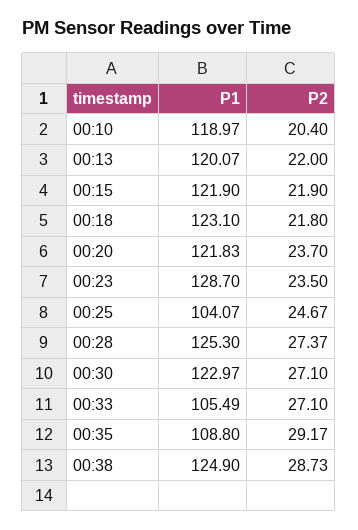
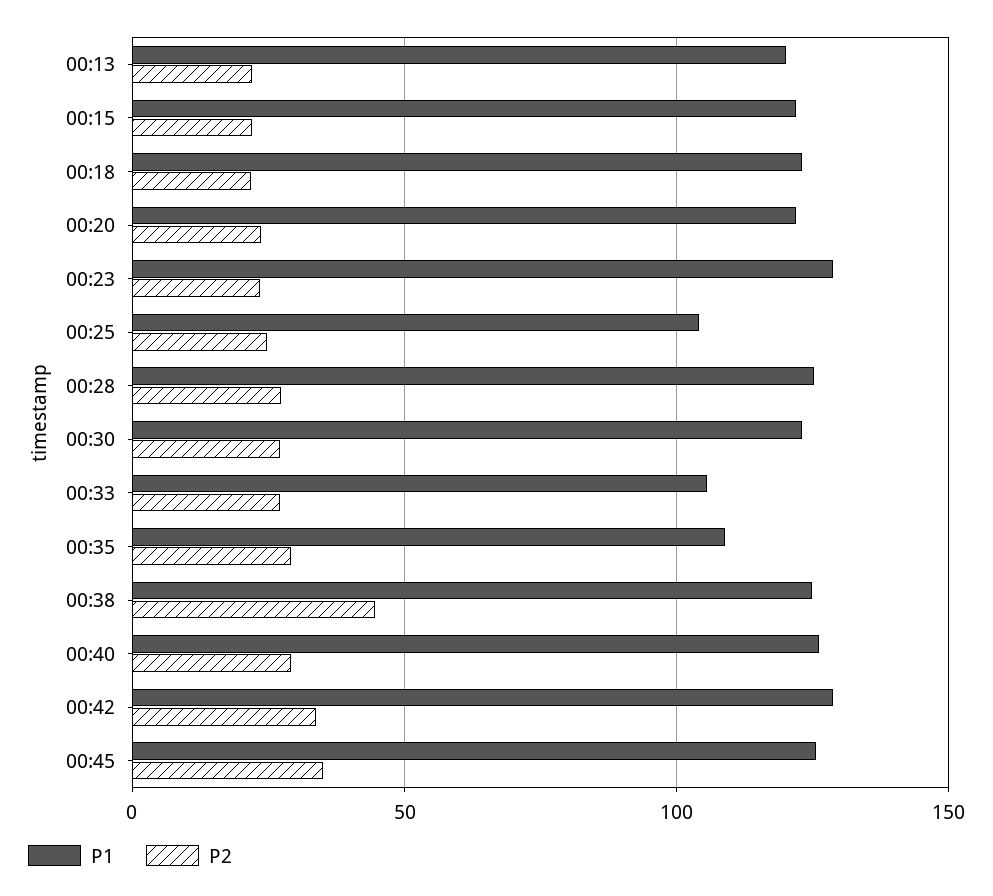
P1, 00:10: 118.97 -> none
P2, 00:10: 20.4 -> none
P2, 00:38: 28.73 -> 45
P1, 00:40: none -> 125
P2, 00:40: none -> 30
P1, 00:42: none -> 130
P2, 00:42: none -> 35
P1, 00:45: none -> 125
P2, 00:45: none -> 35

